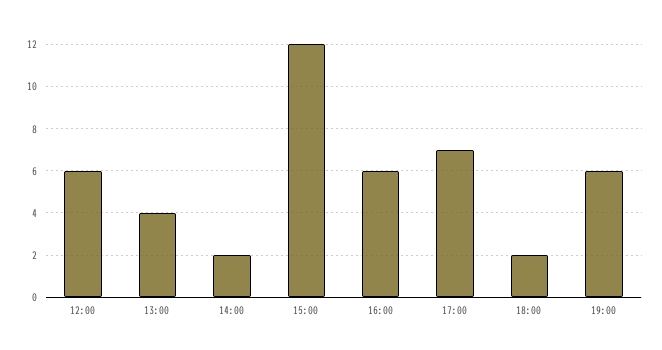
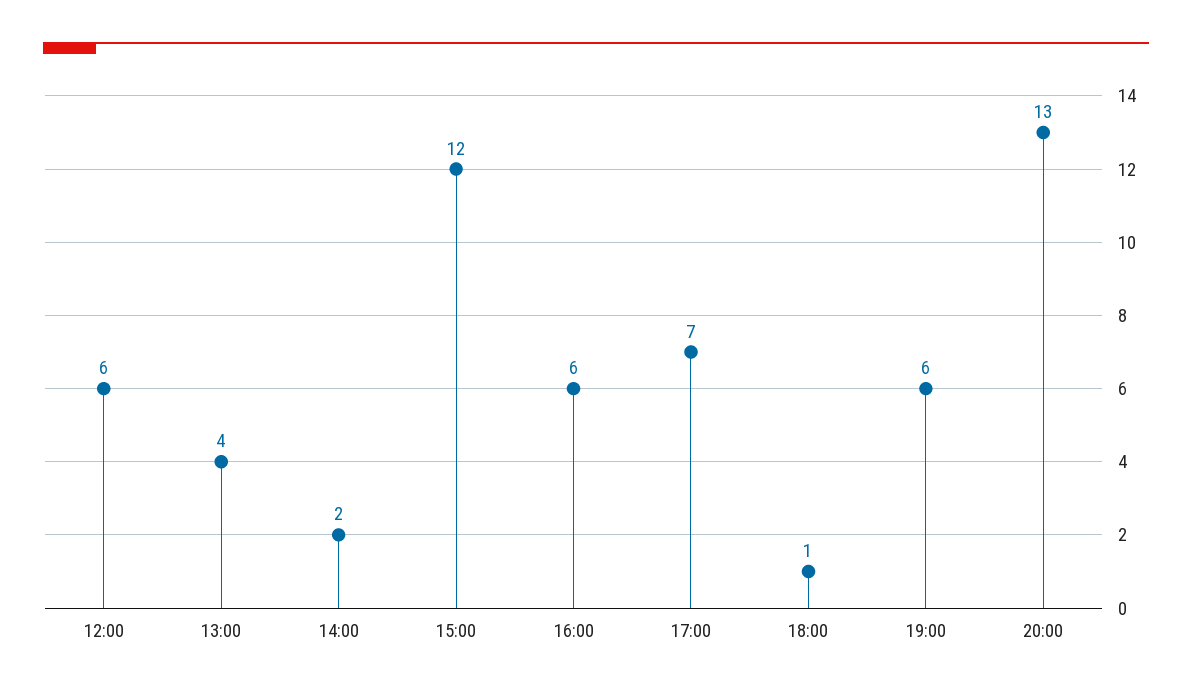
18:00: 2 -> 1
20:00: none -> 13

